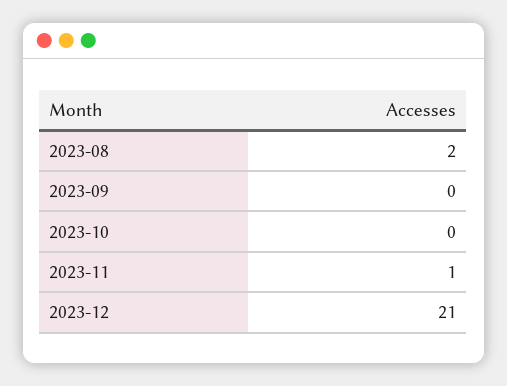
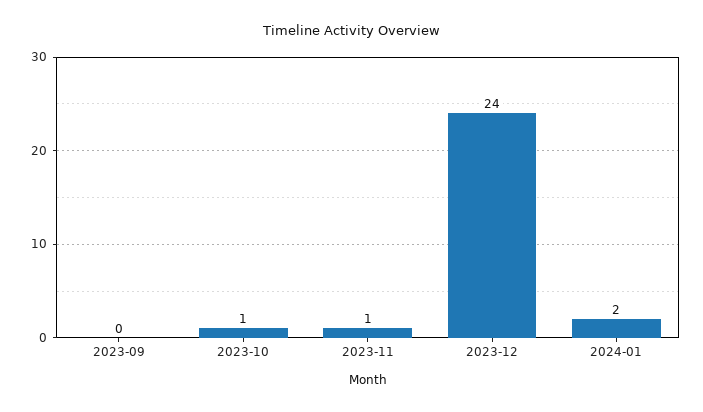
2023-08: 2 -> none
2023-10: 0 -> 1
2023-12: 21 -> 24
2024-01: none -> 2

